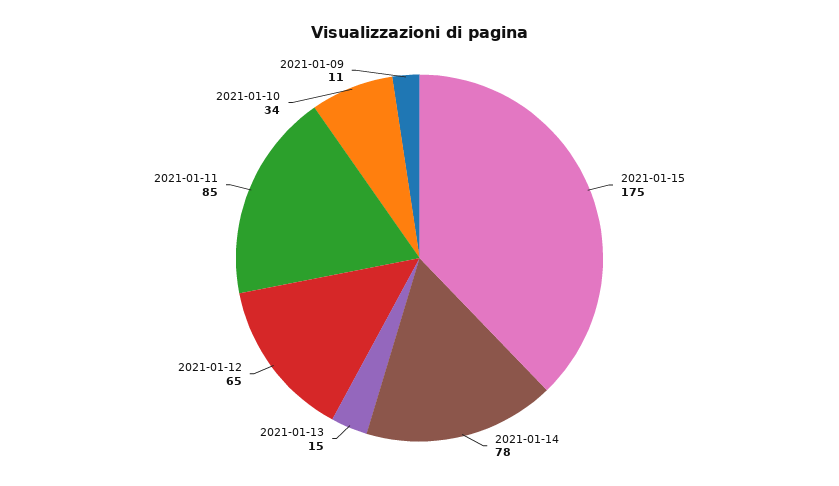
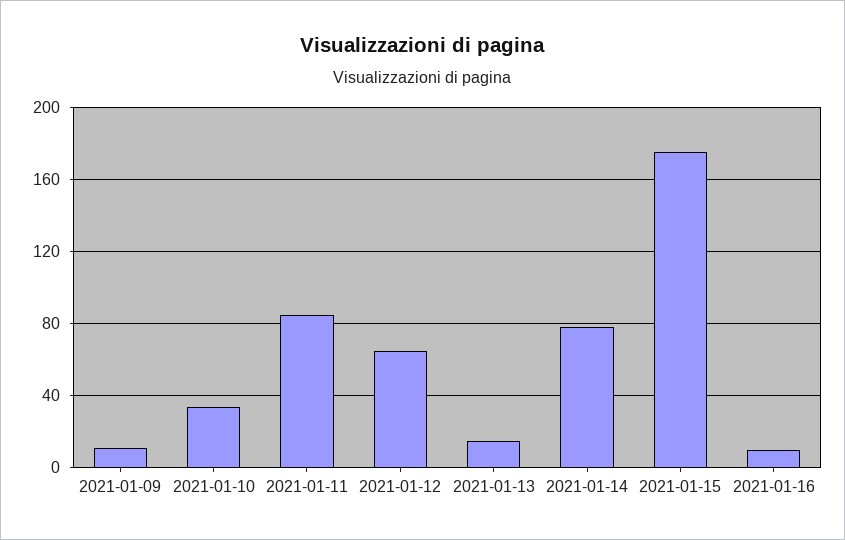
2021-01-16: none -> 10

